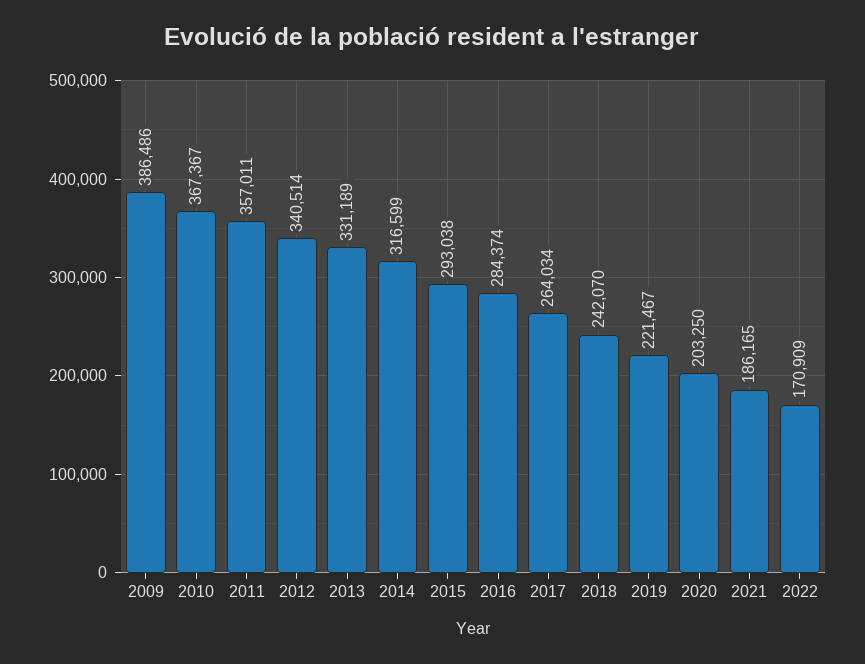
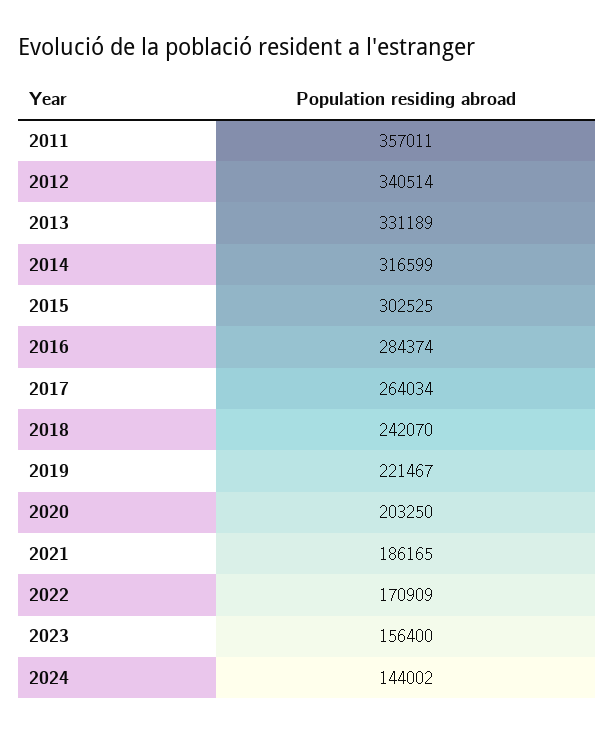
2009: 386486 -> none
2010: 367367 -> none
2015: 293038 -> 302525
2023: none -> 156400
2024: none -> 144002

